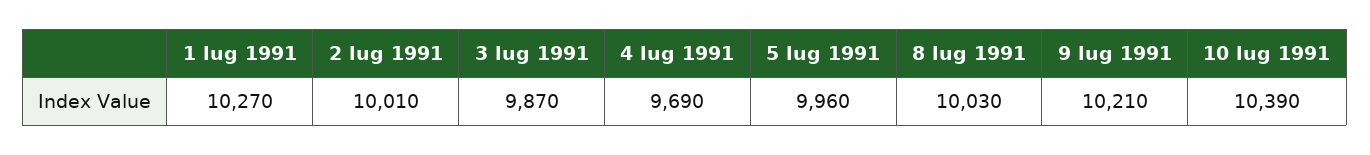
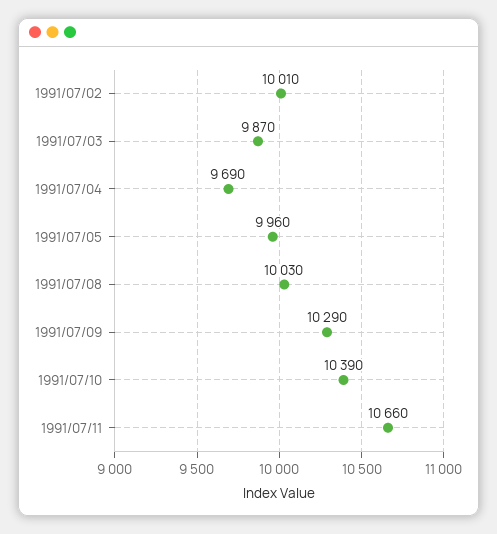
1 lug 1991: 10270 -> none
9 lug 1991: 10210 -> 10290
1991/07/11: none -> 10660

